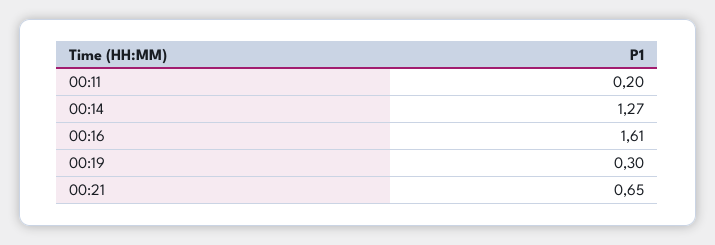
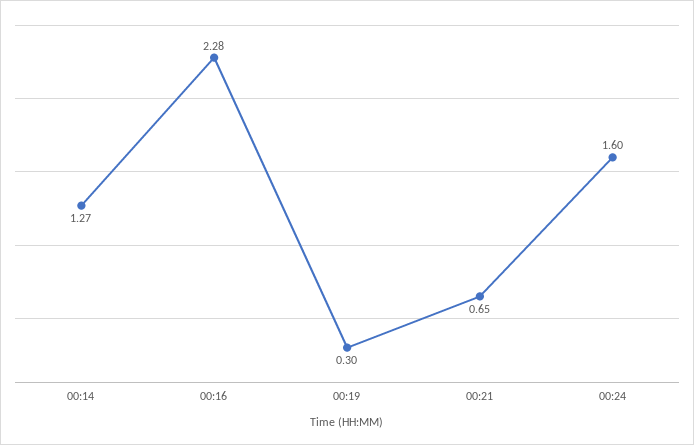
00:11: 0.2 -> none
00:16: 1.61 -> 2.28
00:24: none -> 1.6

